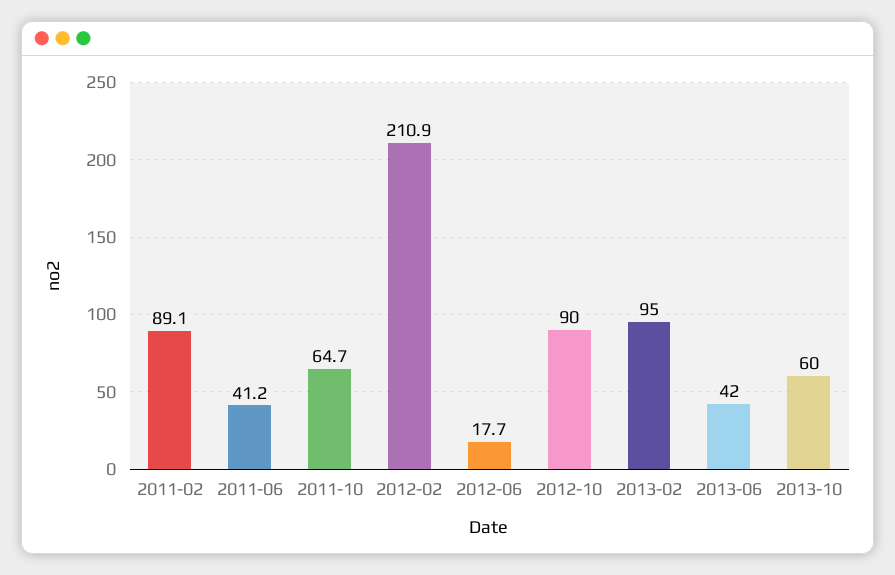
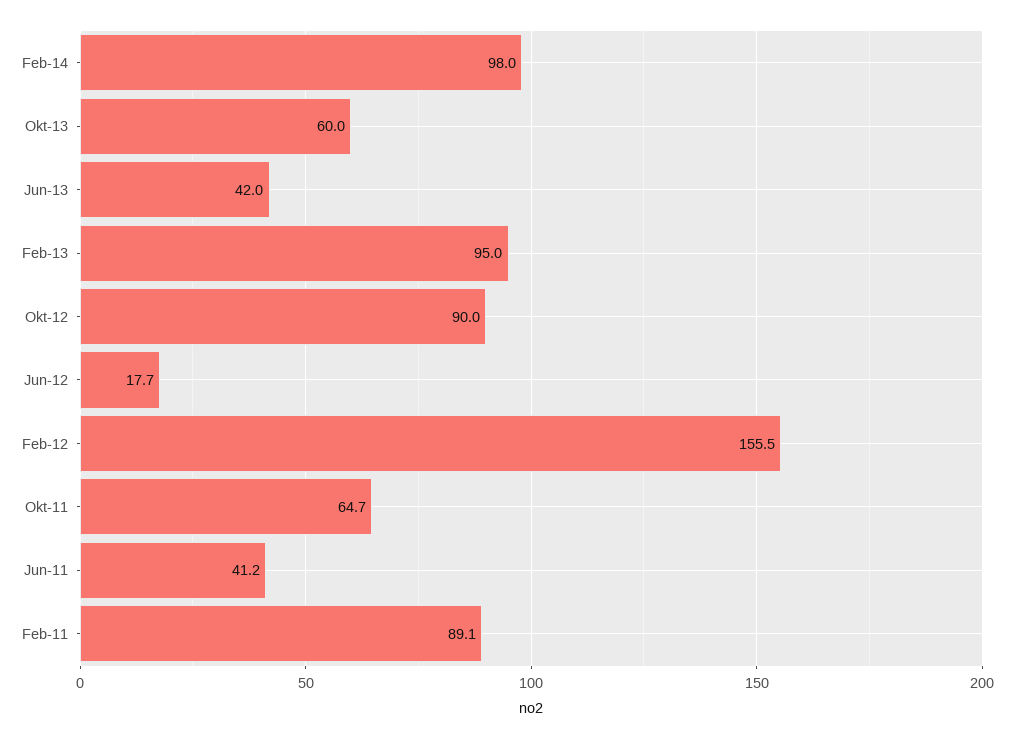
2012-02: 210.9 -> 155.5
Feb-14: none -> 98

